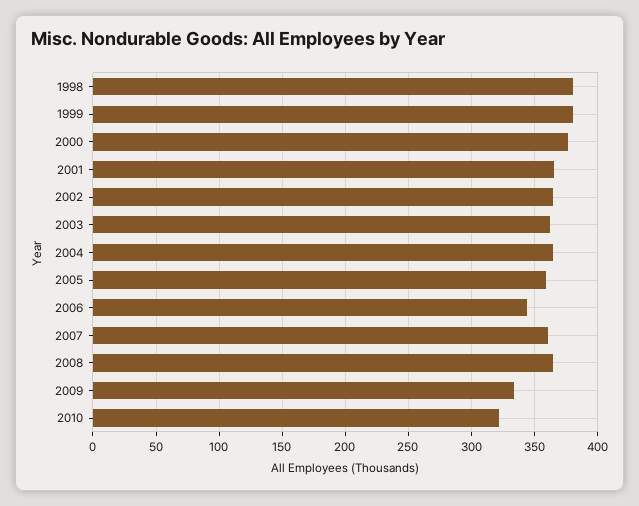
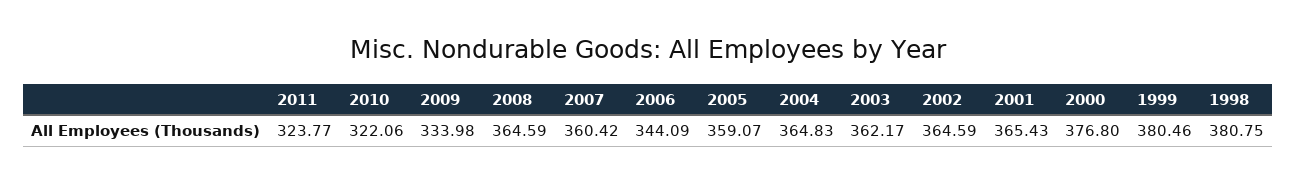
2011: none -> 323.77

